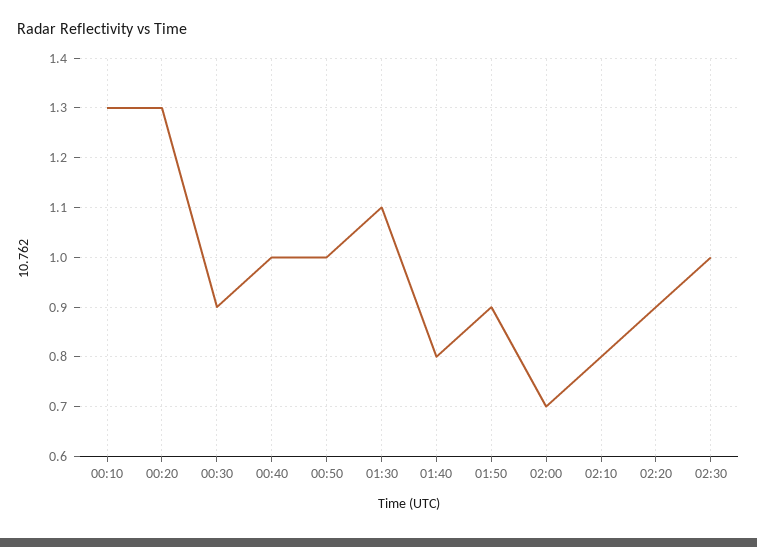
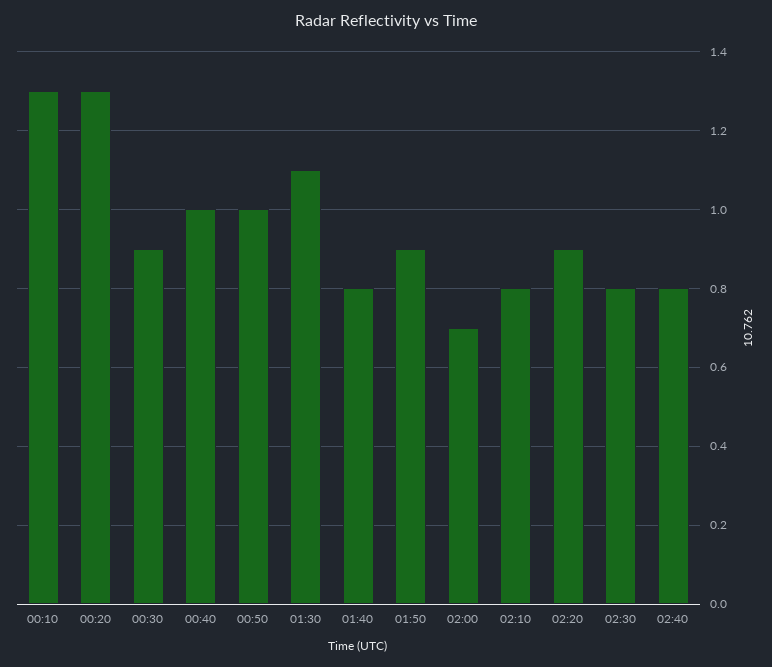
02:30: 1 -> 0.8
02:40: none -> 0.8

